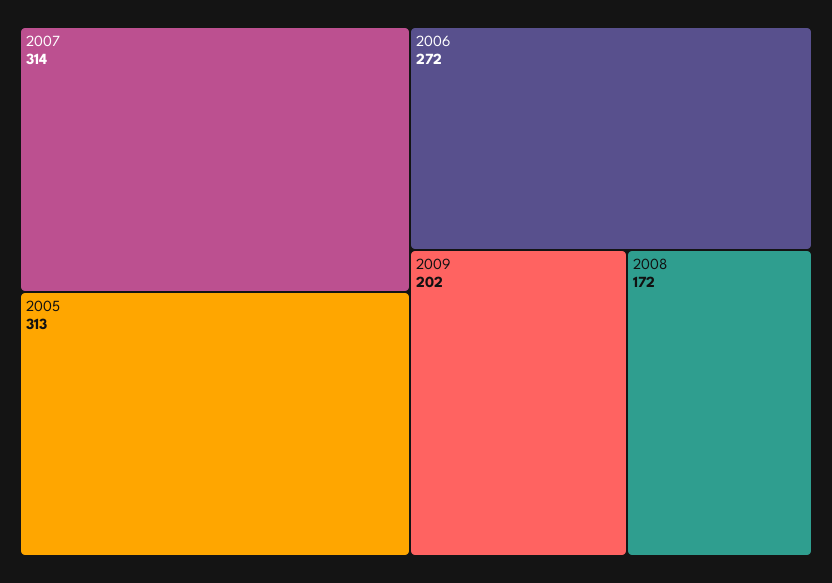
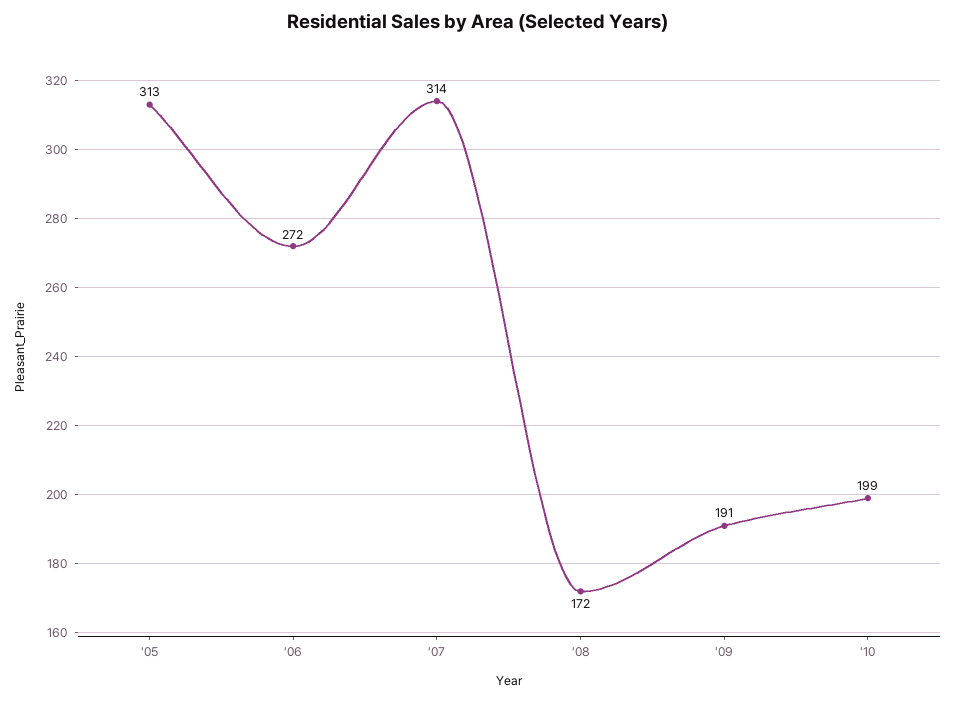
2009: 202 -> 191
'10: none -> 199

